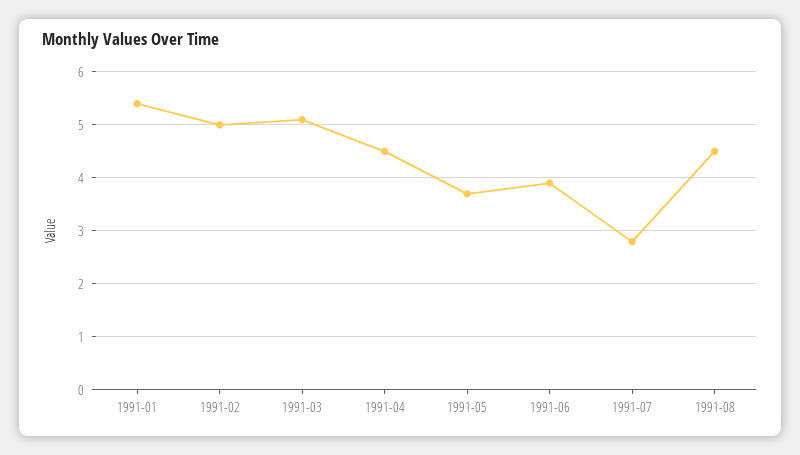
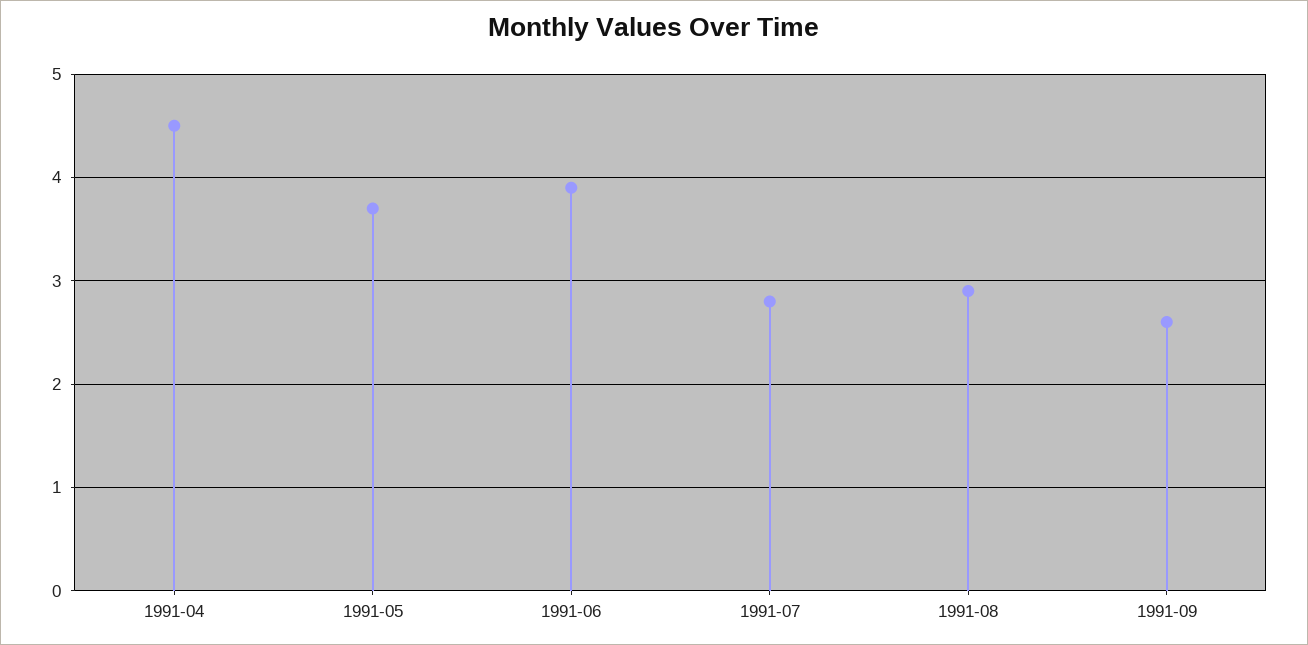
1991-01: 5.5 -> none
1991-02: 5 -> none
1991-03: 5 -> none
1991-08: 4.5 -> 2.9
1991-09: none -> 2.6

